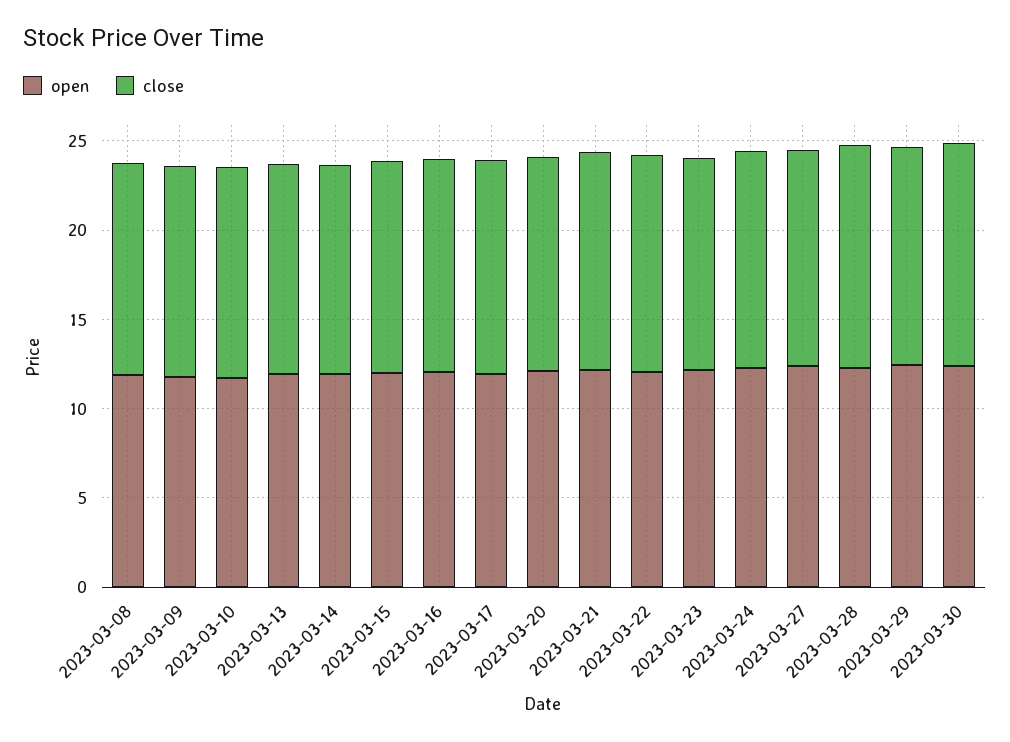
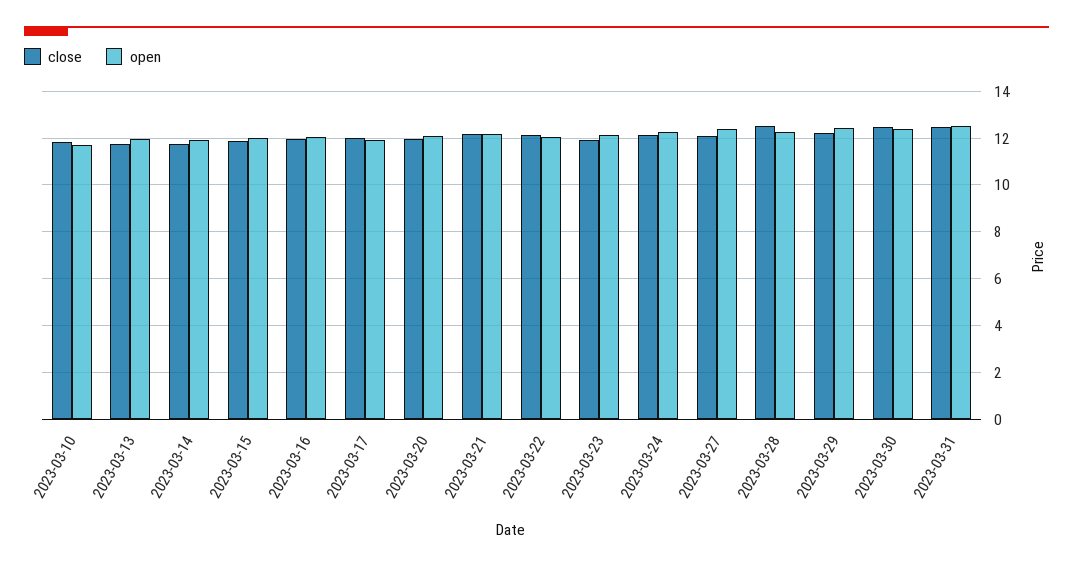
open, 2023-03-08: 12 -> none
close, 2023-03-08: 12 -> none
open, 2023-03-09: 12 -> none
close, 2023-03-09: 12 -> none
close, 2023-03-31: none -> 12.5
open, 2023-03-31: none -> 12.5

